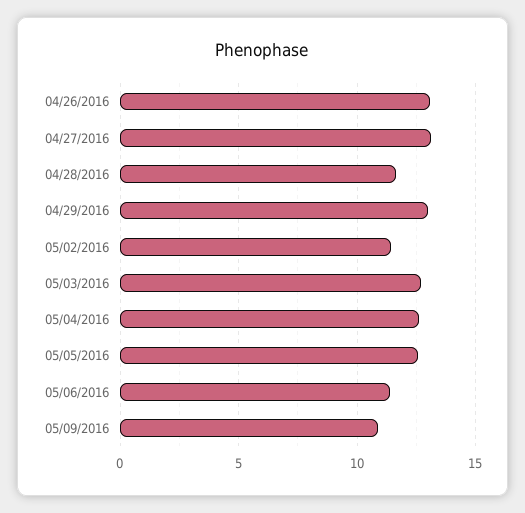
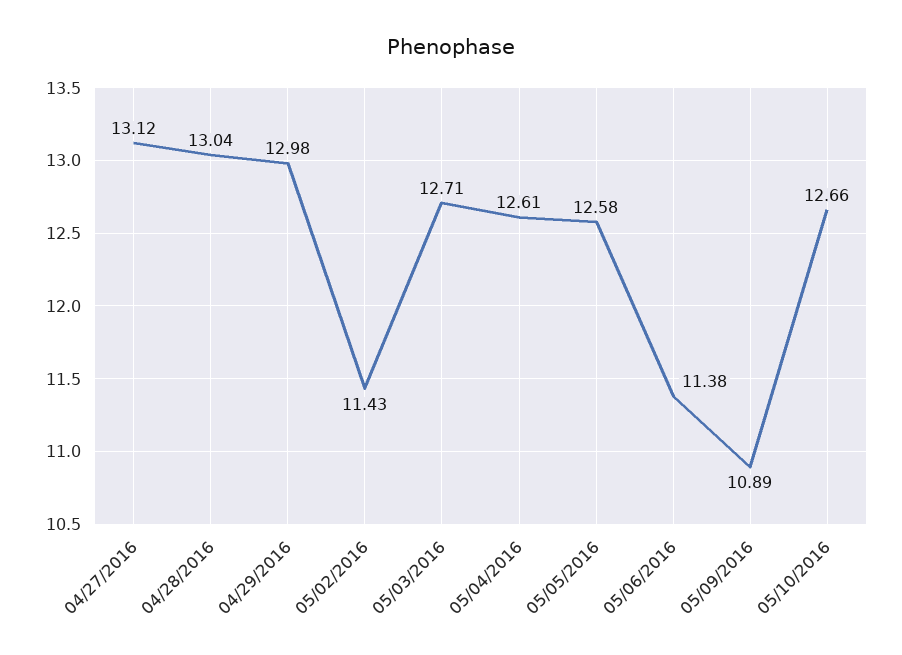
04/26/2016: 13 -> none
04/28/2016: 11.5 -> 13.04
05/10/2016: none -> 12.66

